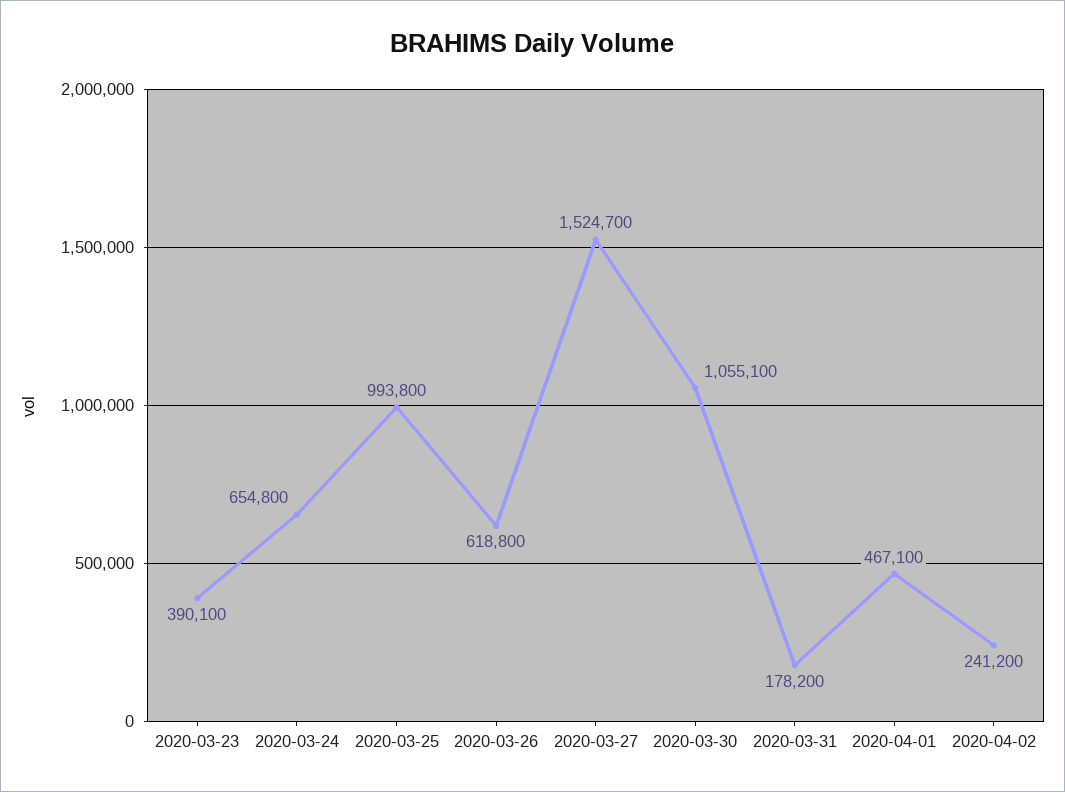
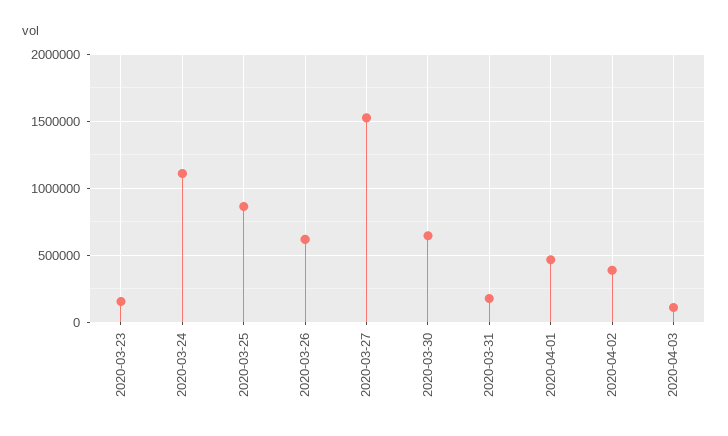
2020-03-23: 390100 -> 150000
2020-03-24: 654800 -> 1100000
2020-03-25: 993800 -> 850000
2020-03-30: 1055100 -> 650000
2020-04-02: 241200 -> 400000
2020-04-03: none -> 100000

